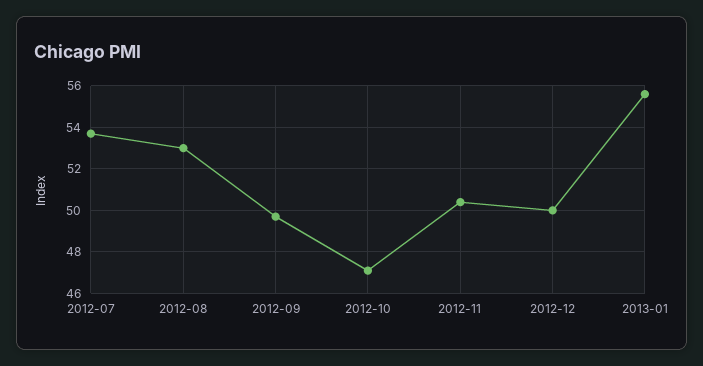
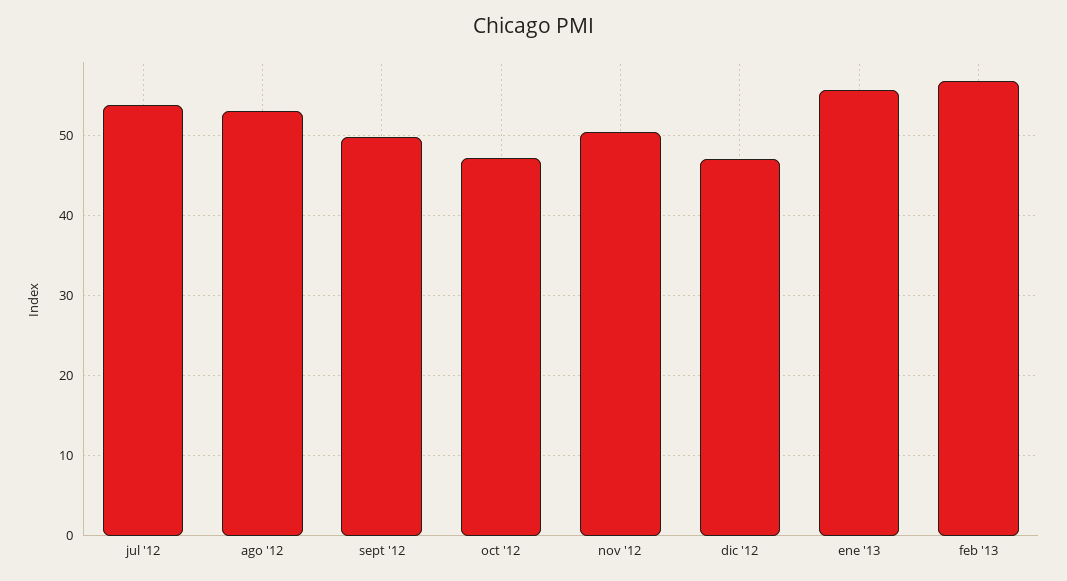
2012-12: 50 -> 47
feb '13: none -> 57

